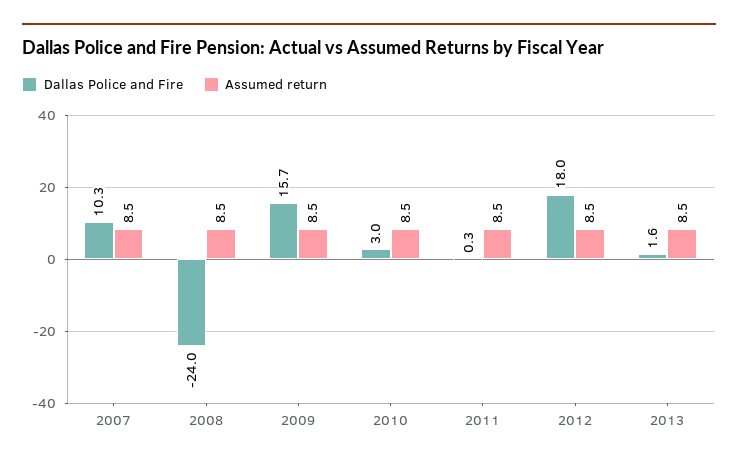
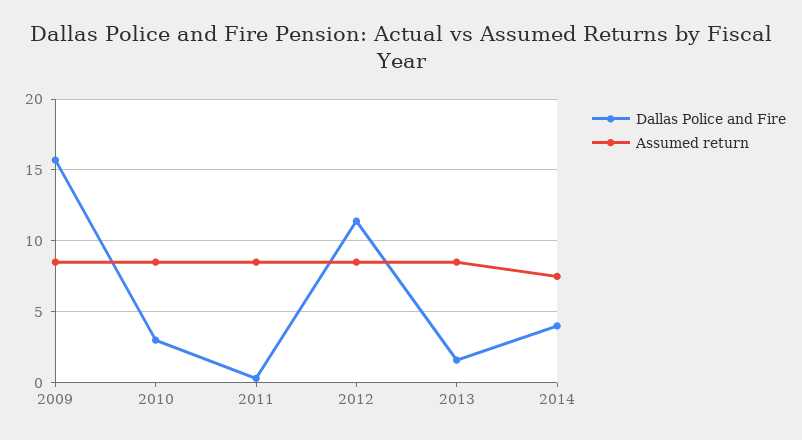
Dallas Police and Fire, 2007: 10.3 -> none
Assumed return, 2007: 8.5 -> none
Dallas Police and Fire, 2008: -24 -> none
Assumed return, 2008: 8.5 -> none
Dallas Police and Fire, 2012: 18 -> 11.5
Dallas Police and Fire, 2014: none -> 4
Assumed return, 2014: none -> 7.5

